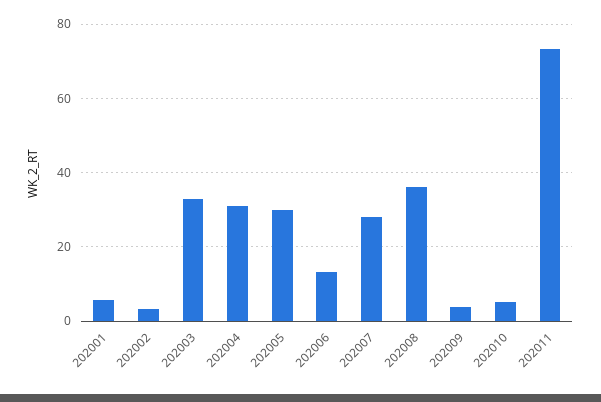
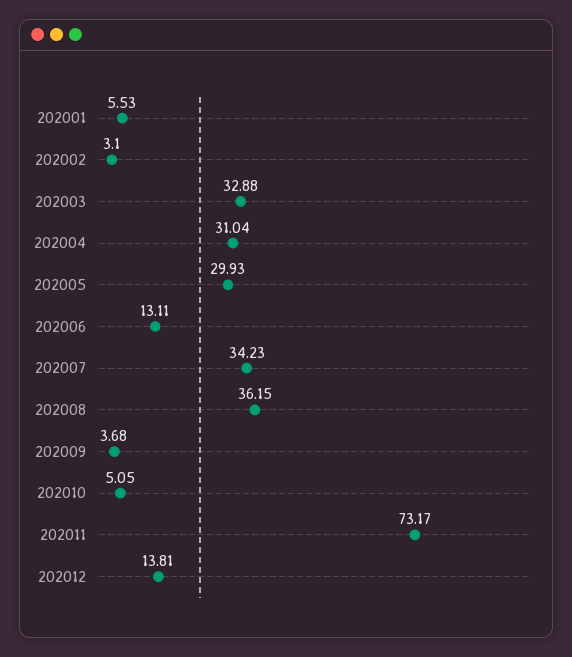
202007: 28 -> 34.23
202012: none -> 13.81

